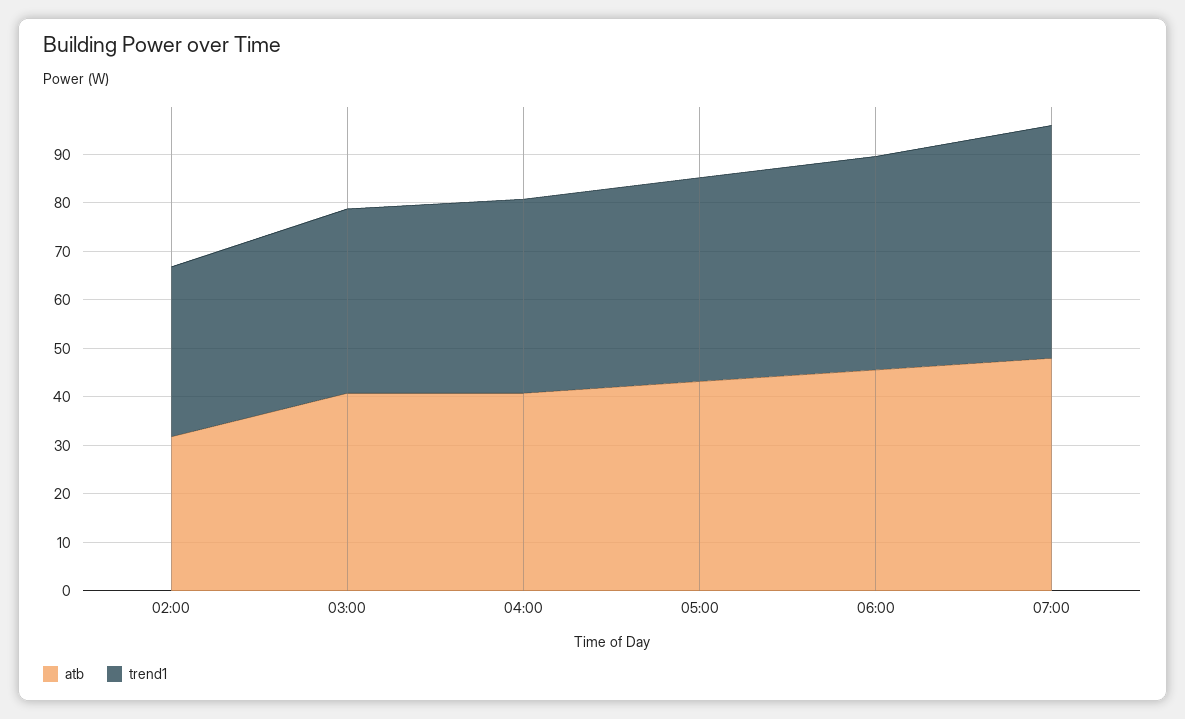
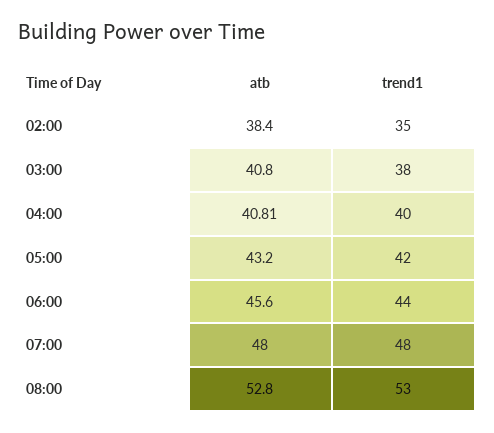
atb, 02:00: 32 -> 38.4
atb, 08:00: none -> 52.8
trend1, 08:00: none -> 53

